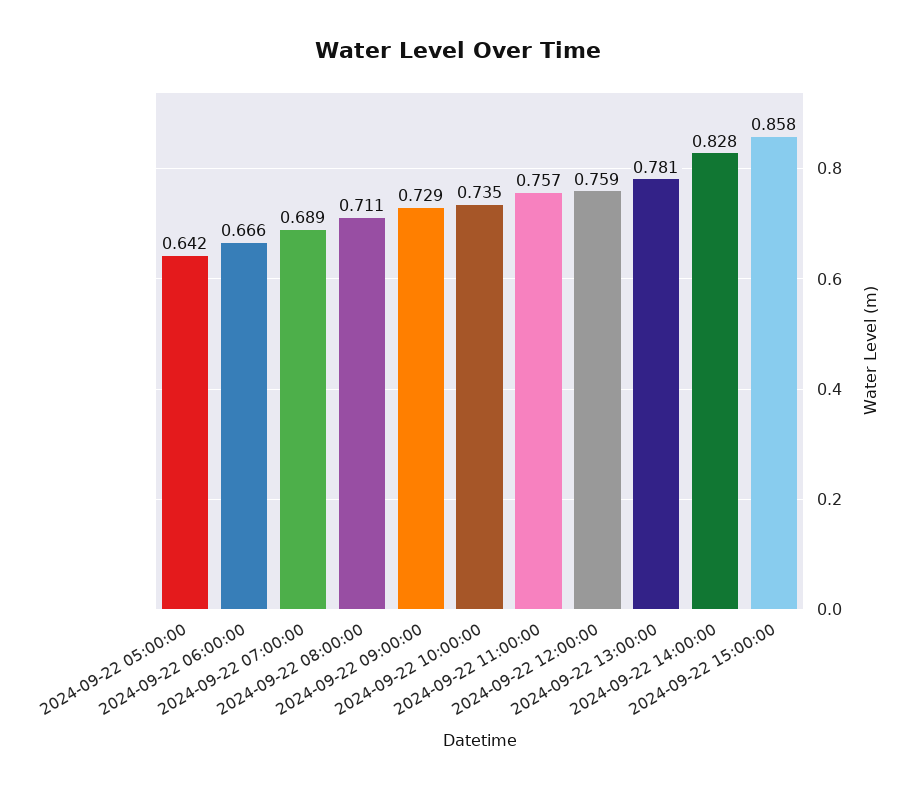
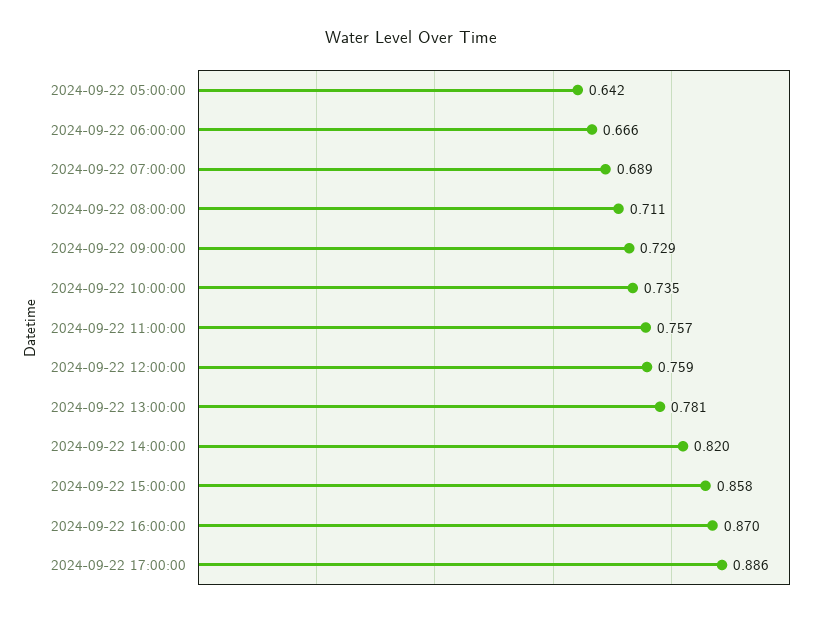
2024-09-22 14:00:00: 0.828 -> 0.82
2024-09-22 16:00:00: none -> 0.87
2024-09-22 17:00:00: none -> 0.886

